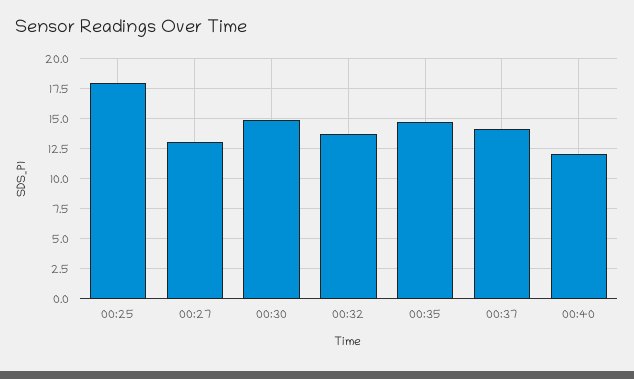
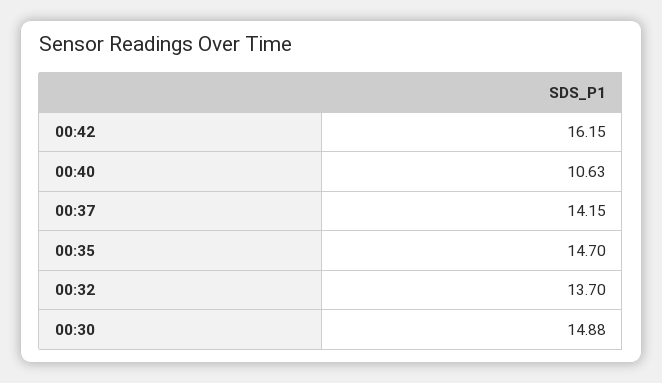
00:25: 18 -> none
00:27: 13 -> none
00:40: 12 -> 10.63
00:42: none -> 16.15

